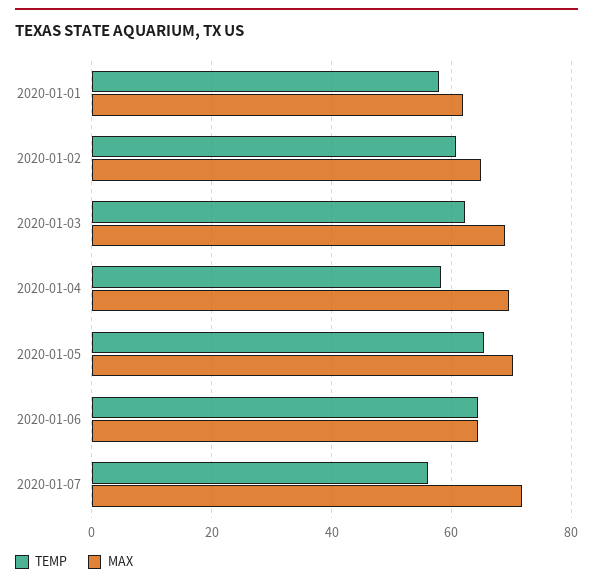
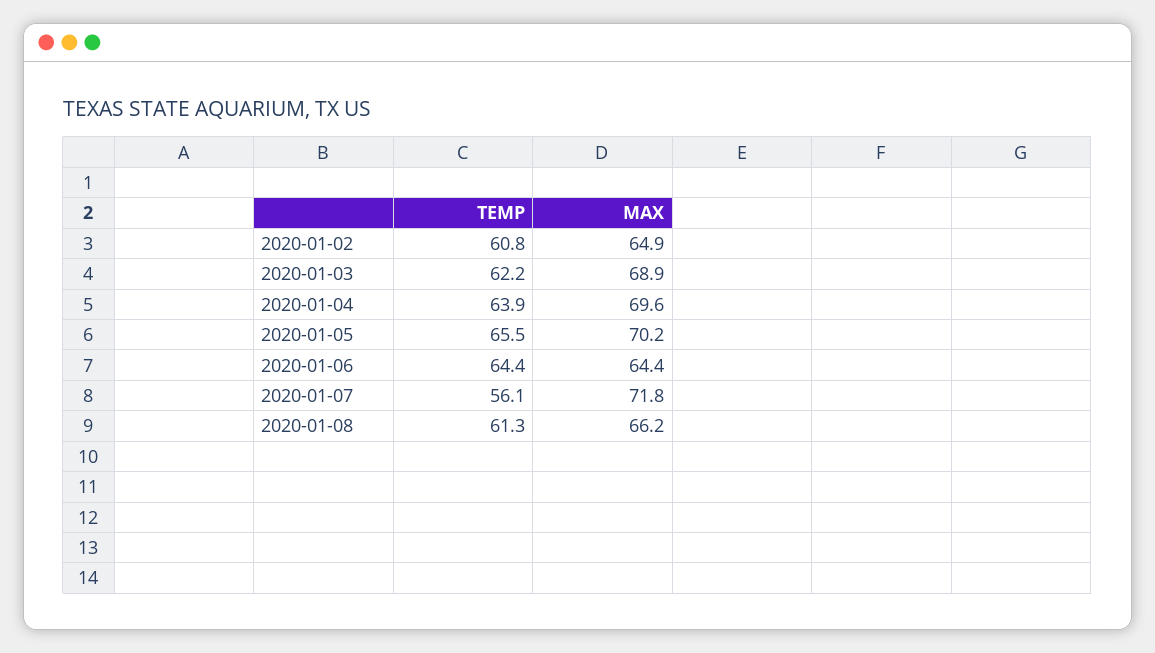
TEMP, 2020-01-01: 58 -> none
MAX, 2020-01-01: 62 -> none
TEMP, 2020-01-04: 58 -> 63.9
TEMP, 2020-01-08: none -> 61.3
MAX, 2020-01-08: none -> 66.2

